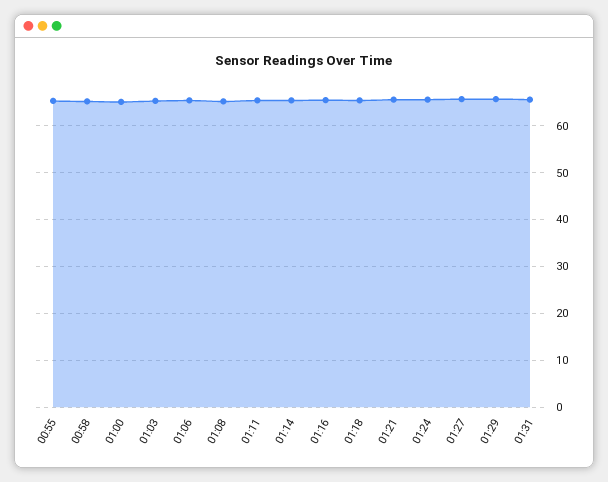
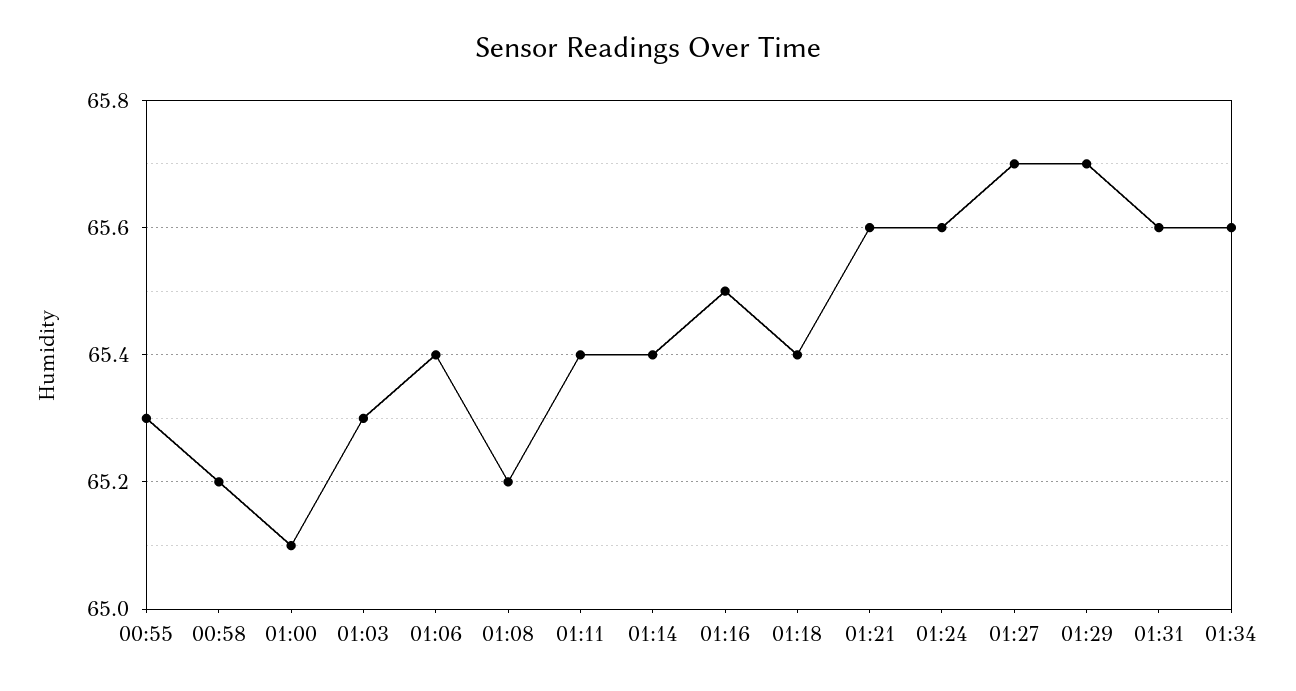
01:34: none -> 65.6

